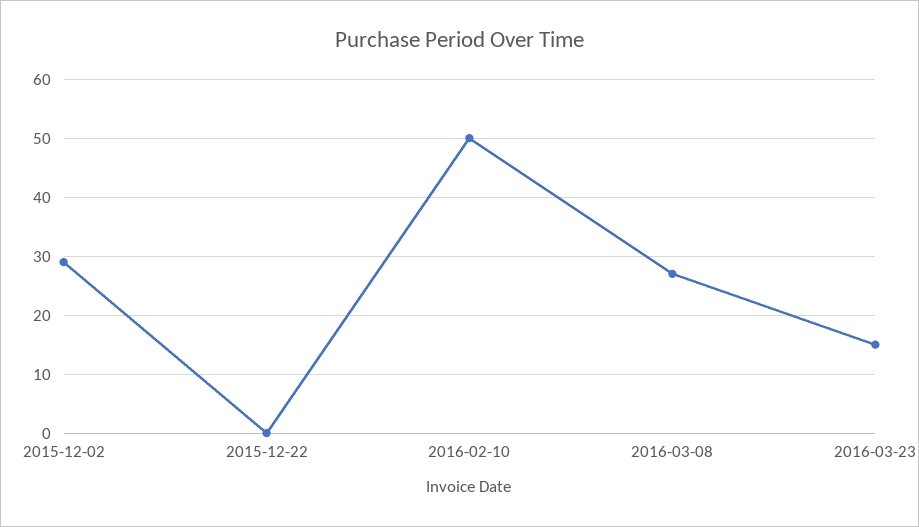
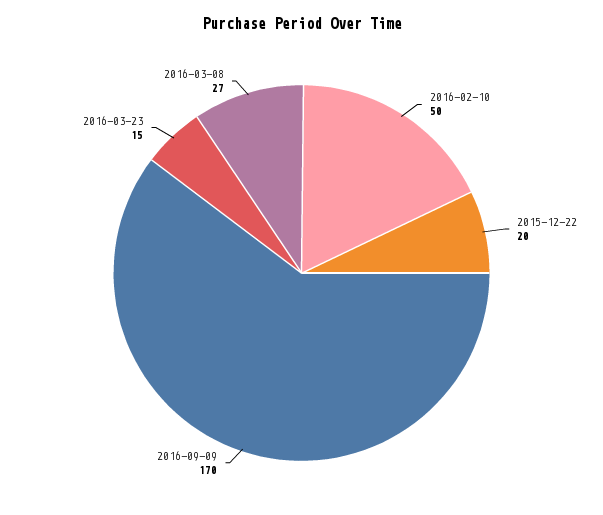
2015-12-02: 30 -> none
2015-12-22: 0 -> 20
2016-09-09: none -> 170

